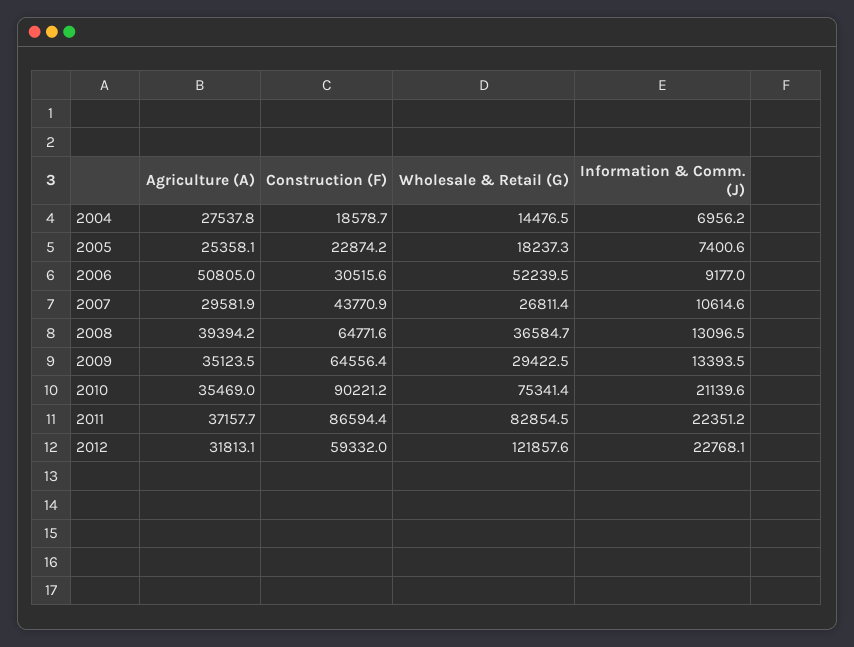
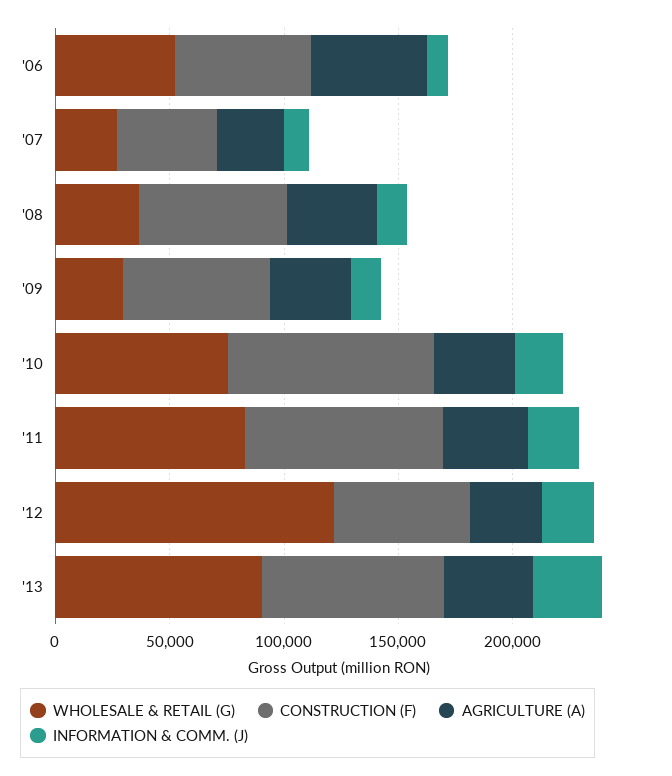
Agriculture (A), 2004: 27537.8 -> none
Construction (F), 2004: 18578.7 -> none
Wholesale & Retail (G), 2004: 14476.5 -> none
Information & Comm. (J), 2004: 6956.2 -> none
Agriculture (A), 2005: 25358.1 -> none
Construction (F), 2005: 22874.2 -> none
Wholesale & Retail (G), 2005: 18237.3 -> none
Information & Comm. (J), 2005: 7400.6 -> none
Construction (F), 2006: 30515.6 -> 60000
Wholesale & Retail (G), '13: none -> 90000
Construction (F), '13: none -> 80000
Agriculture (A), '13: none -> 40000
Information & Comm. (J), '13: none -> 30000

